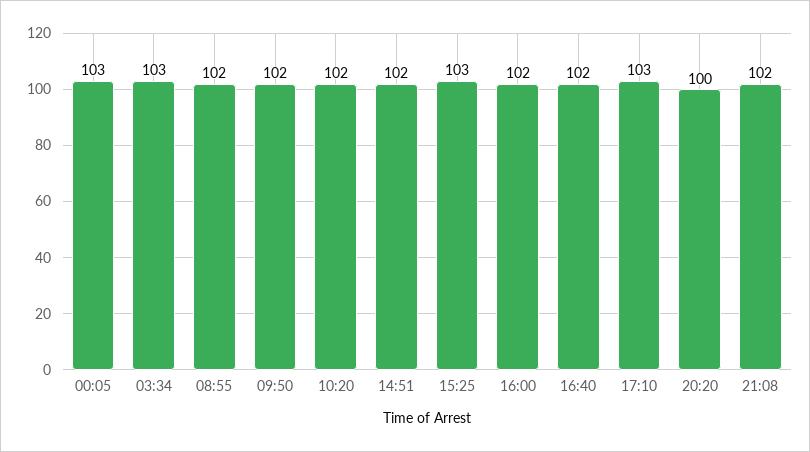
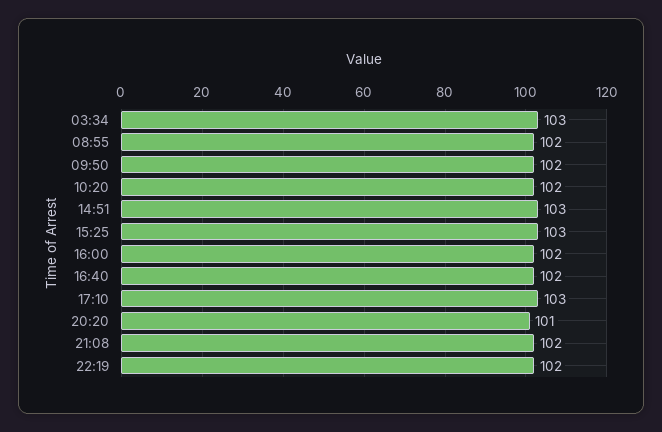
00:05: 103 -> none
14:51: 102 -> 103
20:20: 100 -> 101
22:19: none -> 102

